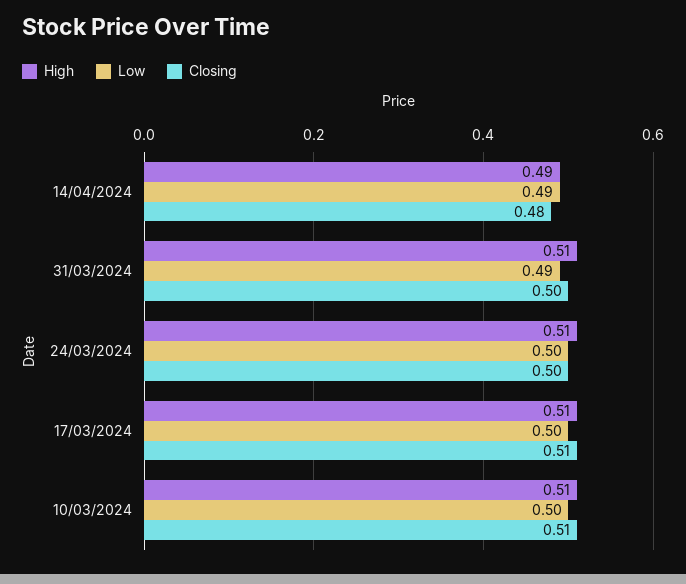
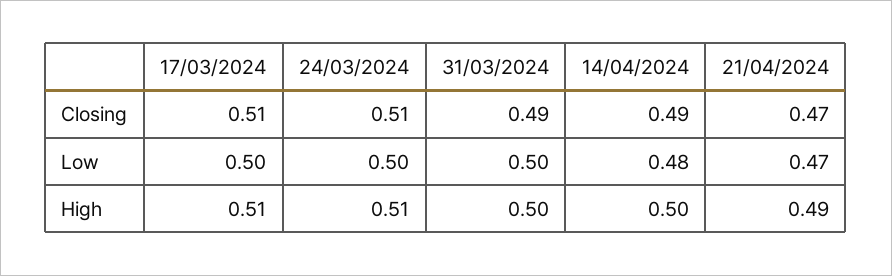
High, 14/04/2024: 0.49 -> 0.5
Low, 14/04/2024: 0.49 -> 0.48
Closing, 14/04/2024: 0.48 -> 0.49
High, 31/03/2024: 0.51 -> 0.5
Low, 31/03/2024: 0.49 -> 0.5
Closing, 31/03/2024: 0.5 -> 0.49
Closing, 24/03/2024: 0.5 -> 0.51
High, 10/03/2024: 0.51 -> none
Low, 10/03/2024: 0.5 -> none
Closing, 10/03/2024: 0.51 -> none
Closing, 21/04/2024: none -> 0.47
Low, 21/04/2024: none -> 0.47
High, 21/04/2024: none -> 0.49

